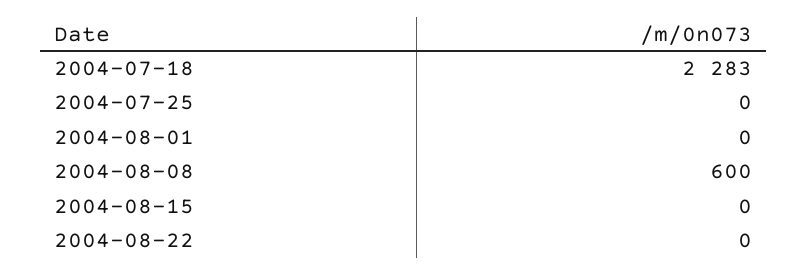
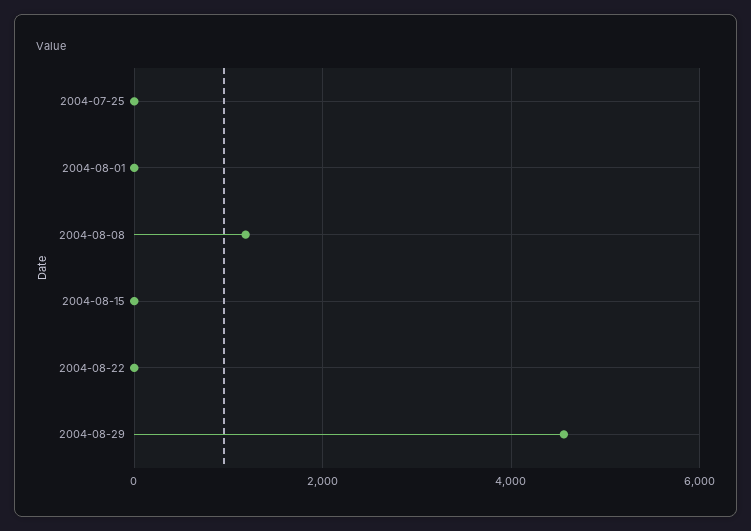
2004-07-18: 2283 -> none
2004-08-08: 600 -> 1200
2004-08-29: none -> 4600

